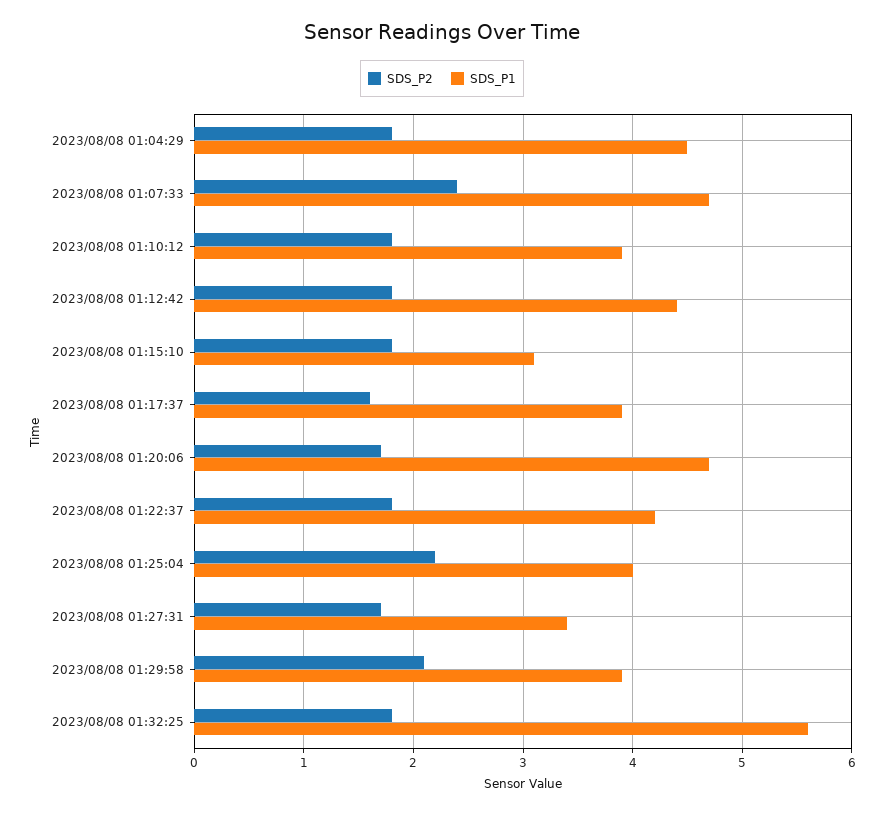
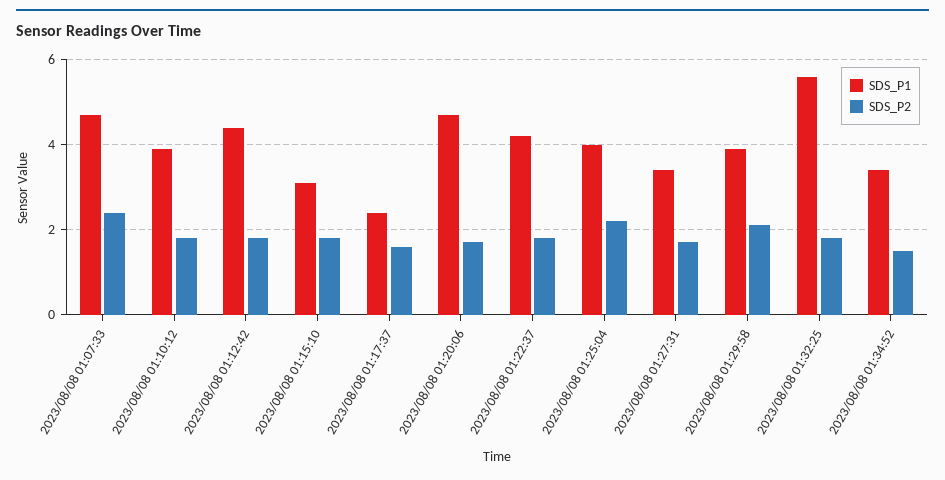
SDS_P2, 2023/08/08 01:04:29: 1.8 -> none
SDS_P1, 2023/08/08 01:04:29: 4.5 -> none
SDS_P1, 2023/08/08 01:17:37: 3.9 -> 2.5
SDS_P1, 2023/08/08 01:34:52: none -> 3.5
SDS_P2, 2023/08/08 01:34:52: none -> 1.5

